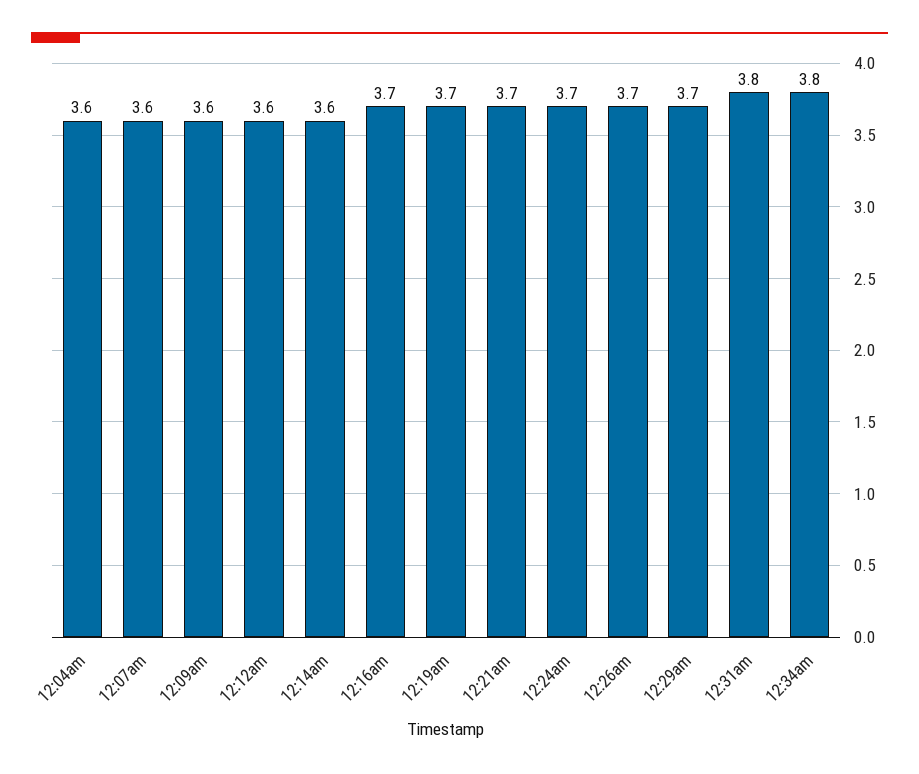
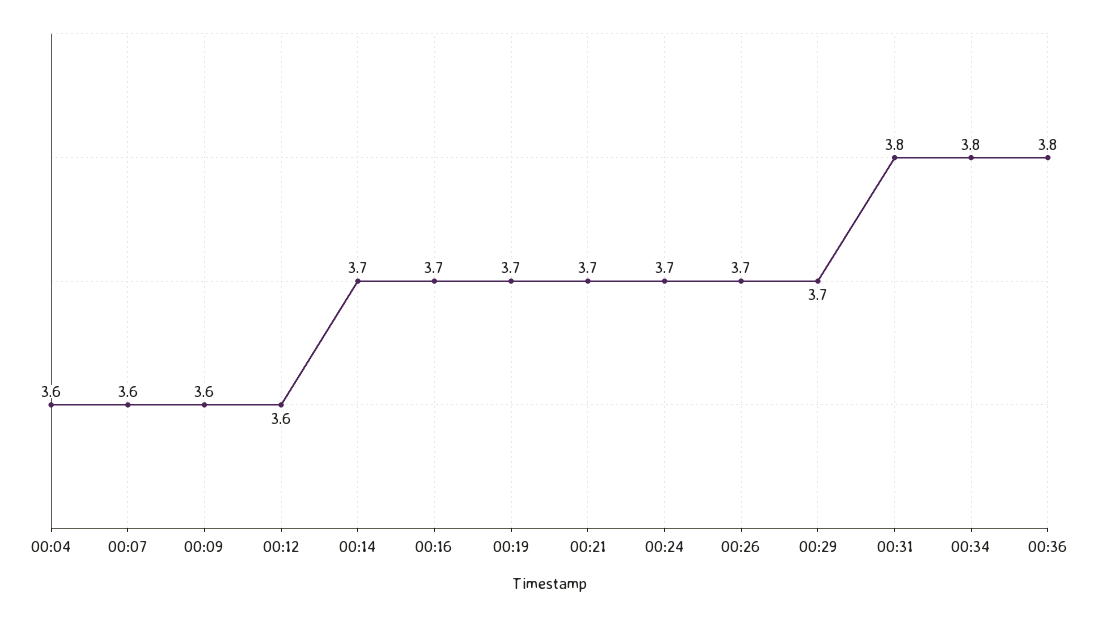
12:14am: 3.6 -> 3.7
00:36: none -> 3.8

